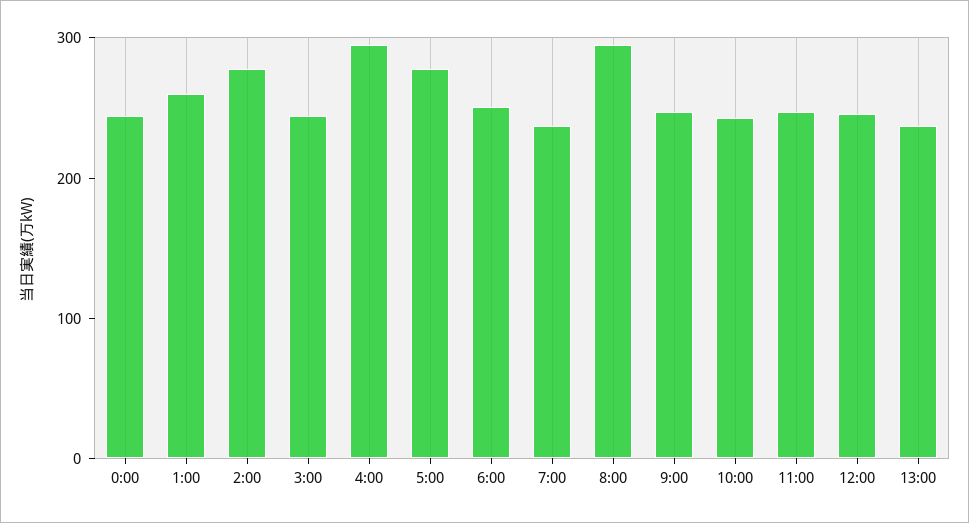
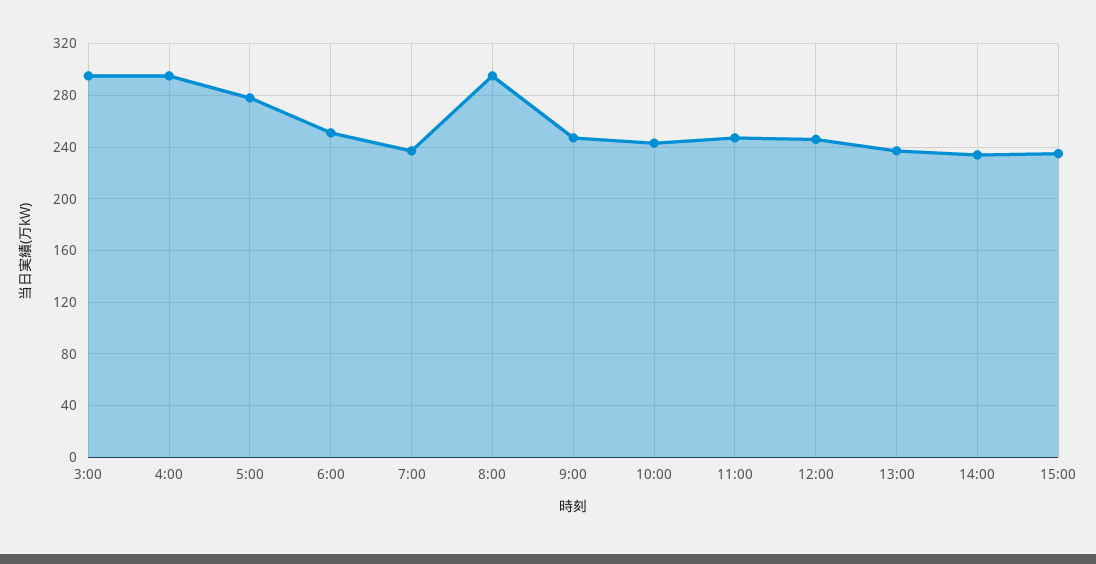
0:00: 240 -> none
1:00: 260 -> none
2:00: 280 -> none
3:00: 240 -> 295
14:00: none -> 235
15:00: none -> 235

